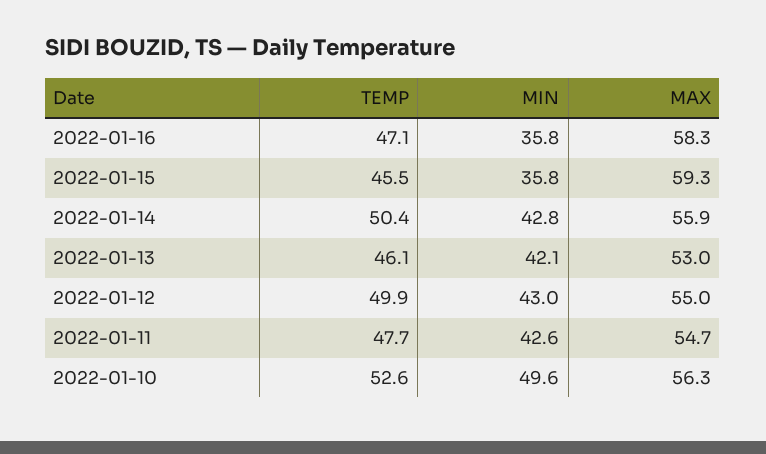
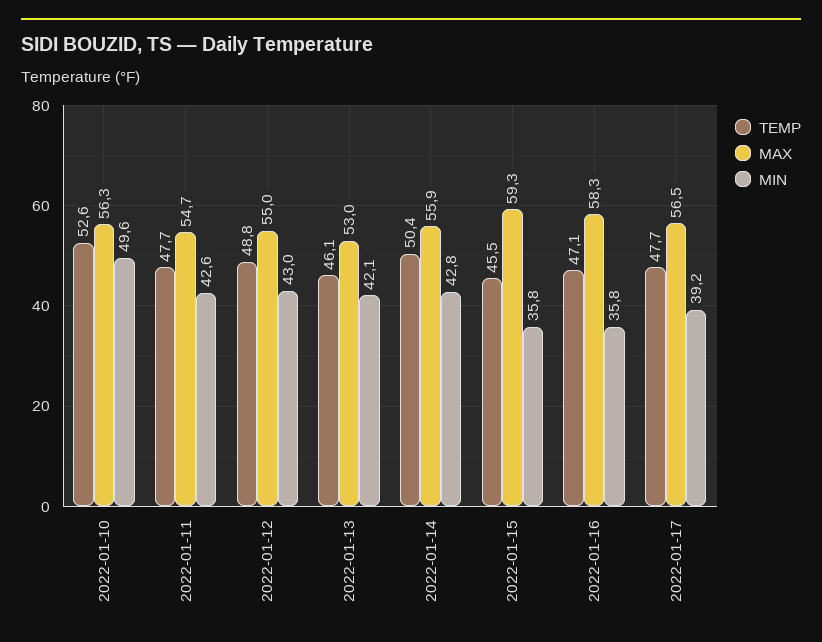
TEMP, 2022-01-12: 49.9 -> 48.8
TEMP, 2022-01-17: none -> 47.7
MAX, 2022-01-17: none -> 56.5
MIN, 2022-01-17: none -> 39.2

